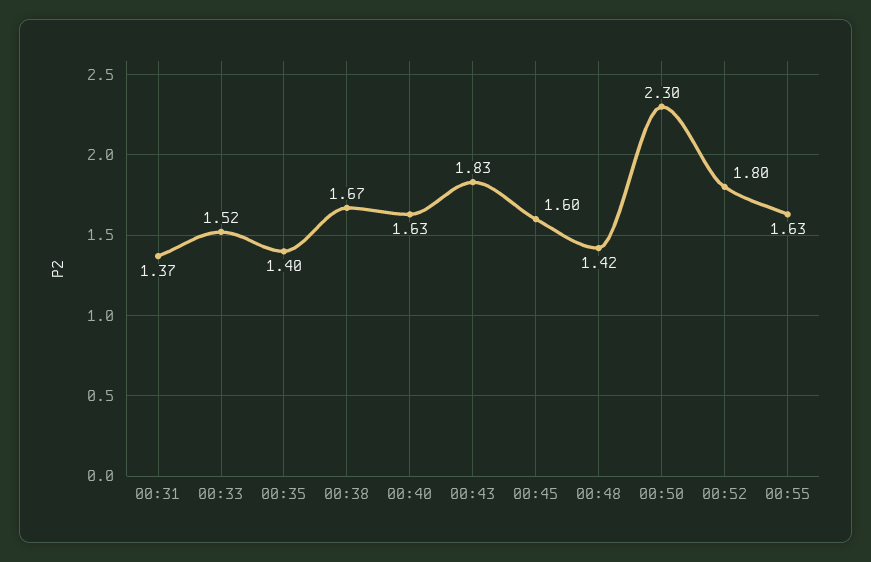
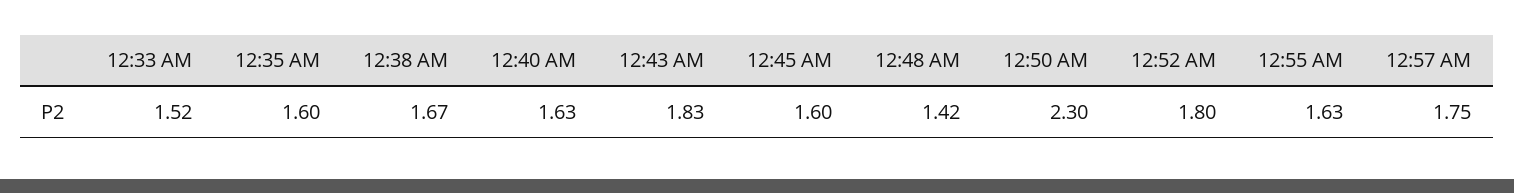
00:31: 1.37 -> none
00:35: 1.4 -> 1.6
12:57 AM: none -> 1.75

